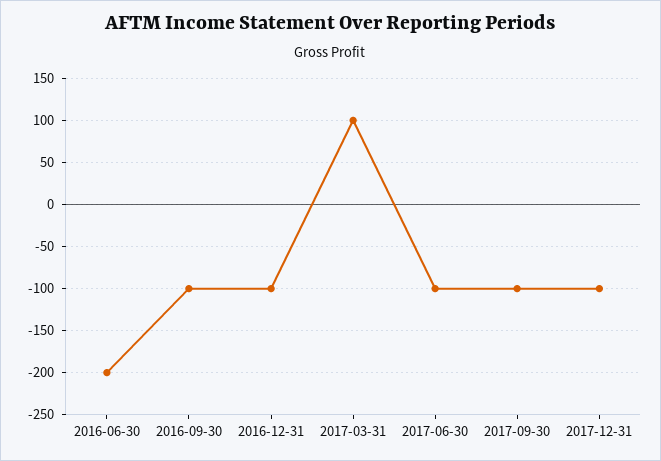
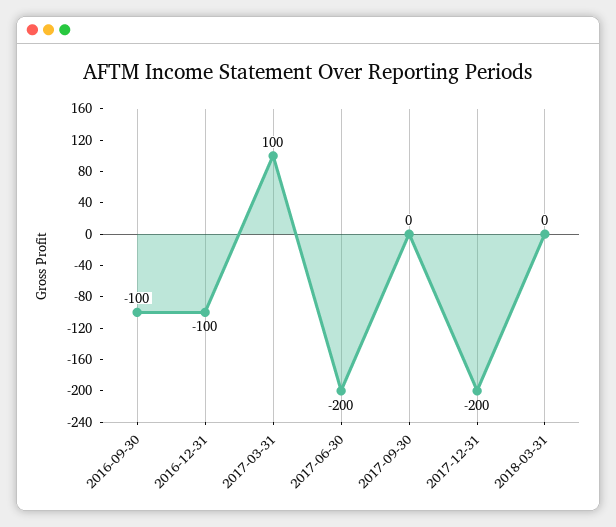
2016-06-30: -200 -> none
2017-06-30: -100 -> -200
2017-09-30: -100 -> 0
2017-12-31: -100 -> -200
2018-03-31: none -> 0

